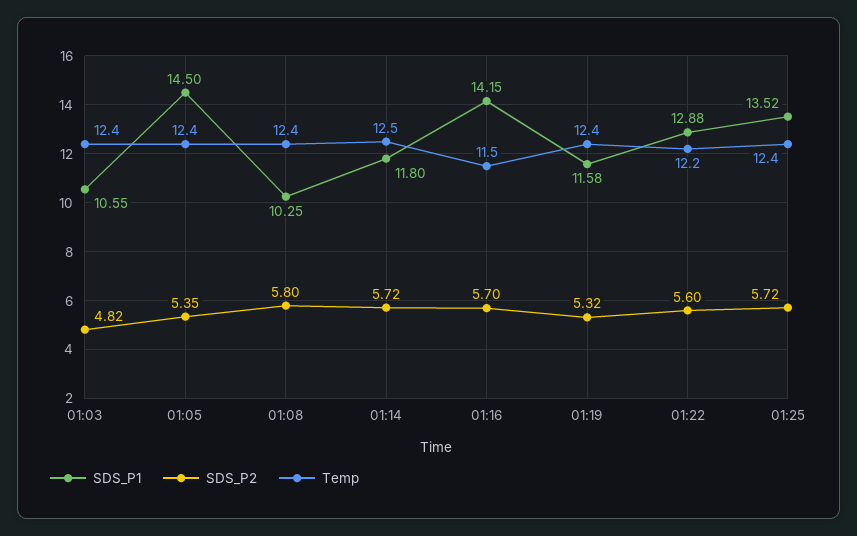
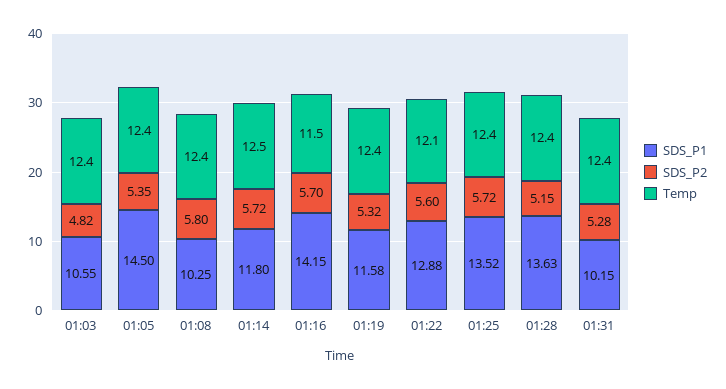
Temp, 01:22: 12.2 -> 12.1
SDS_P1, 01:28: none -> 13.63
SDS_P2, 01:28: none -> 5.15
Temp, 01:28: none -> 12.4
SDS_P1, 01:31: none -> 10.15
SDS_P2, 01:31: none -> 5.28
Temp, 01:31: none -> 12.4

